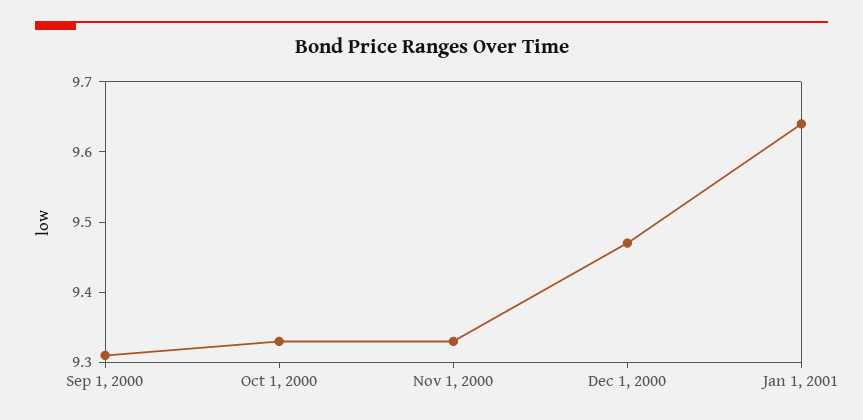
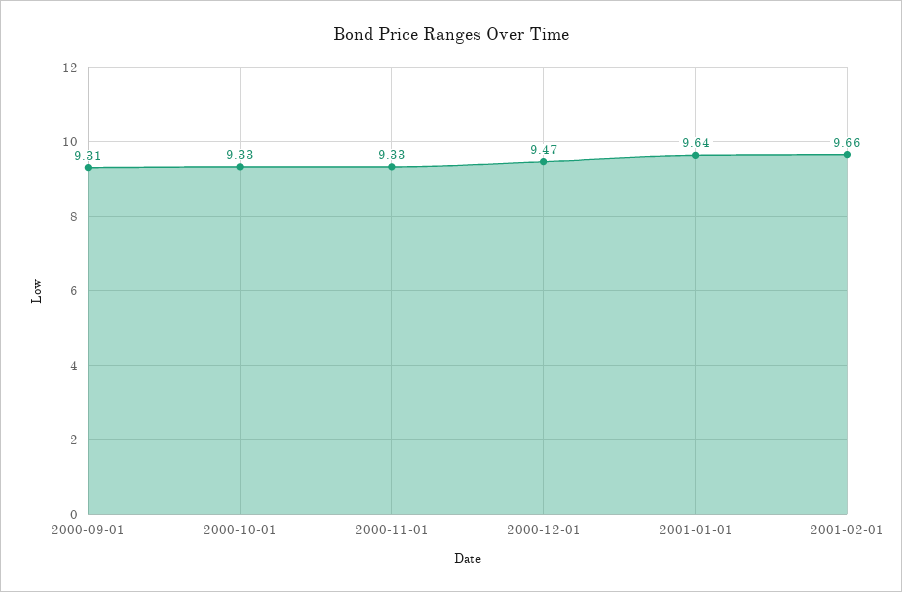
2001-02-01: none -> 9.66

